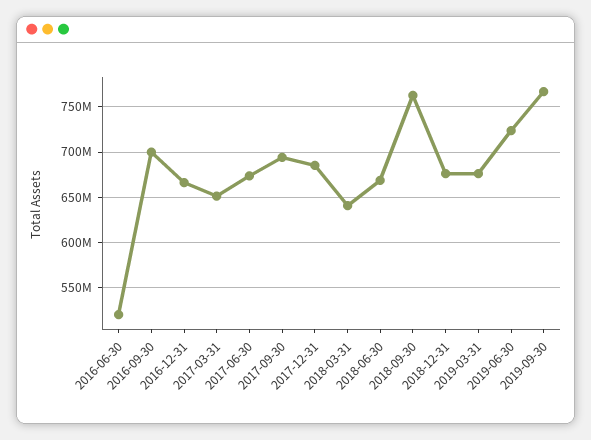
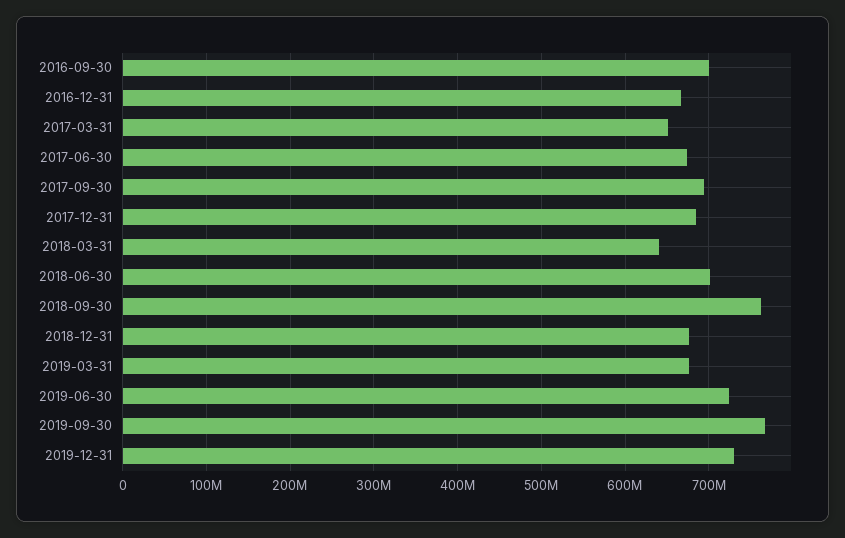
2016-06-30: 520000000 -> none
2018-06-30: 670000000 -> 700000000
2019-12-31: none -> 730000000

